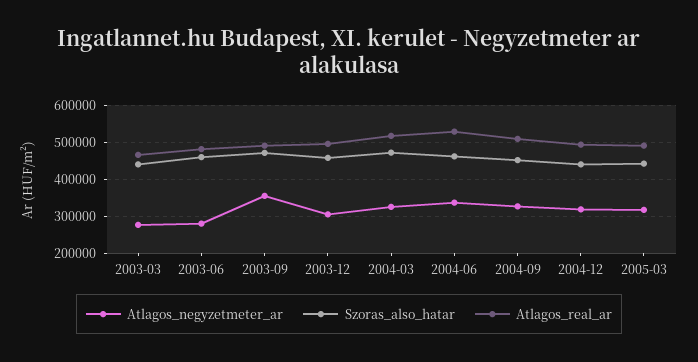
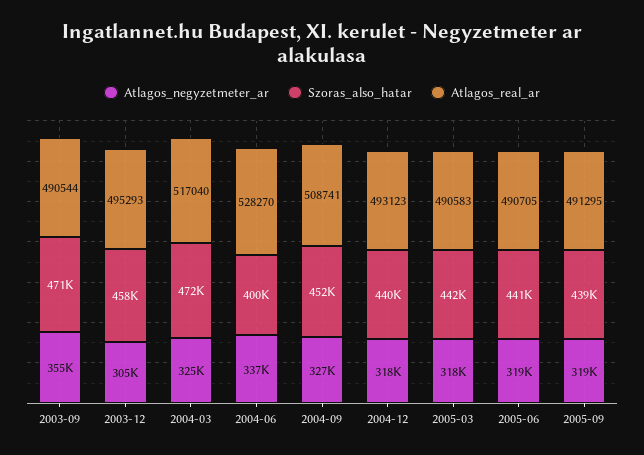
Atlagos_negyzetmeter_ar, 2003-03: 280000 -> none
Szoras_also_hatar, 2003-03: 440000 -> none
Atlagos_real_ar, 2003-03: 460000 -> none
Atlagos_negyzetmeter_ar, 2003-06: 280000 -> none
Szoras_also_hatar, 2003-06: 460000 -> none
Atlagos_real_ar, 2003-06: 480000 -> none
Szoras_also_hatar, 2004-06: 460000 -> 400000
Atlagos_negyzetmeter_ar, 2005-06: none -> 319000
Szoras_also_hatar, 2005-06: none -> 441000
Atlagos_real_ar, 2005-06: none -> 490705
Atlagos_negyzetmeter_ar, 2005-09: none -> 319000
Szoras_also_hatar, 2005-09: none -> 439000
Atlagos_real_ar, 2005-09: none -> 491295

